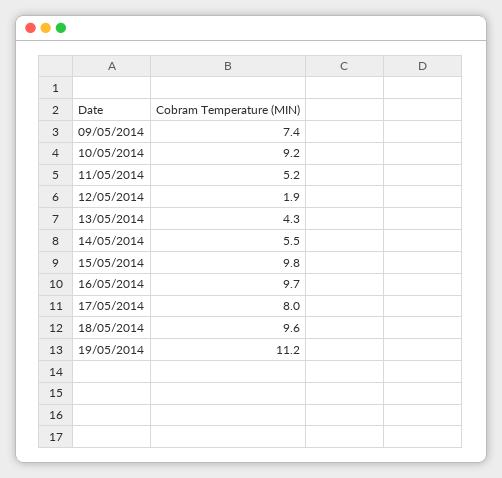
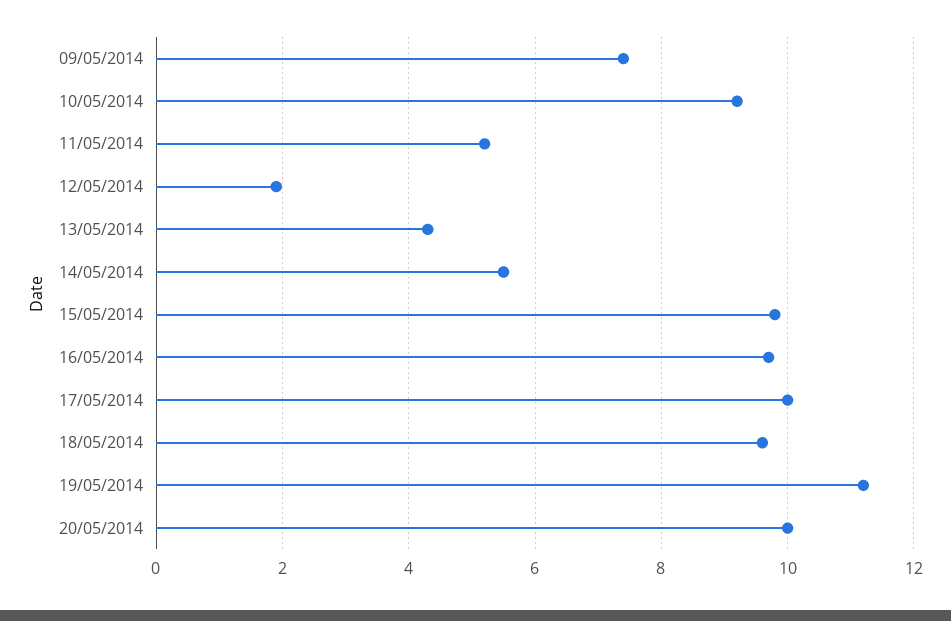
17/05/2014: 8 -> 10
20/05/2014: none -> 10

